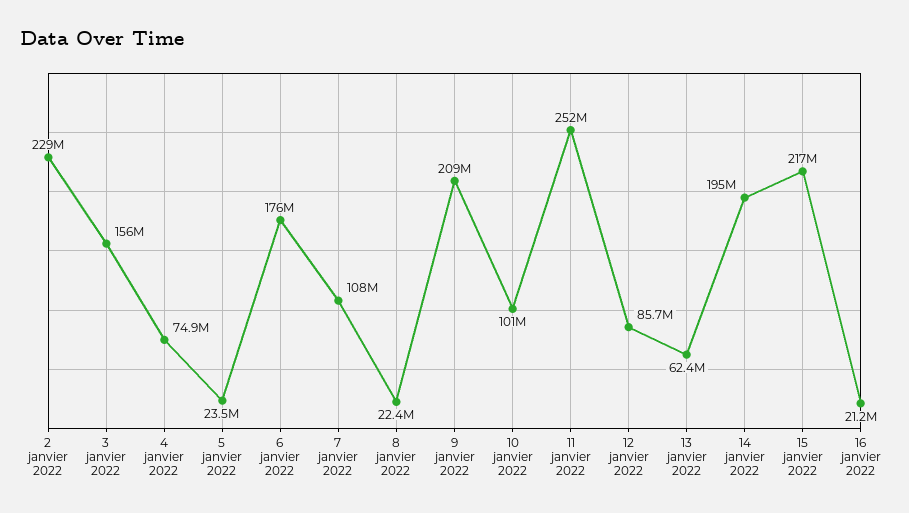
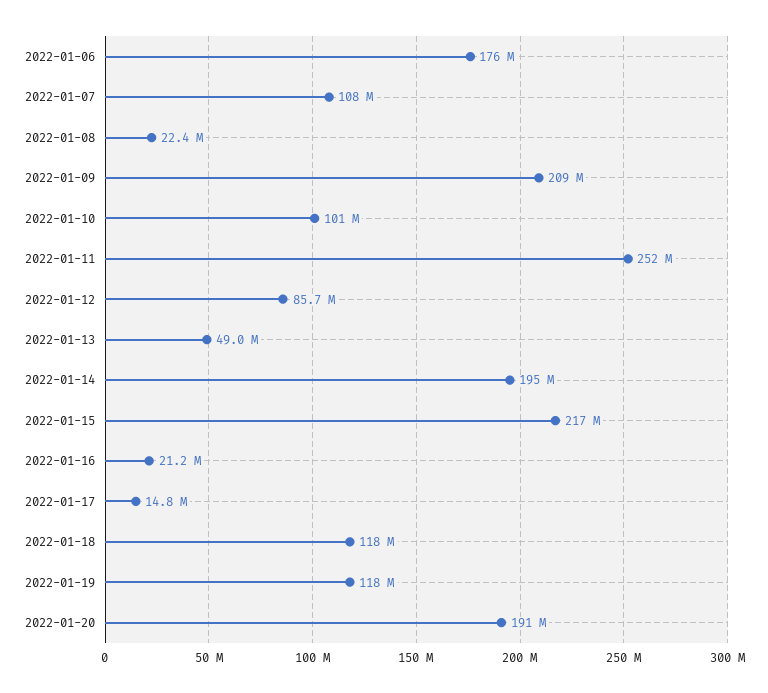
2 janvier 2022: 229000000 -> none
3 janvier 2022: 156000000 -> none
4 janvier 2022: 74900000 -> none
5 janvier 2022: 23500000 -> none
13 janvier 2022: 62400000 -> 49000000
2022-01-17: none -> 14800000
2022-01-18: none -> 118000000
2022-01-19: none -> 118000000
2022-01-20: none -> 191000000

